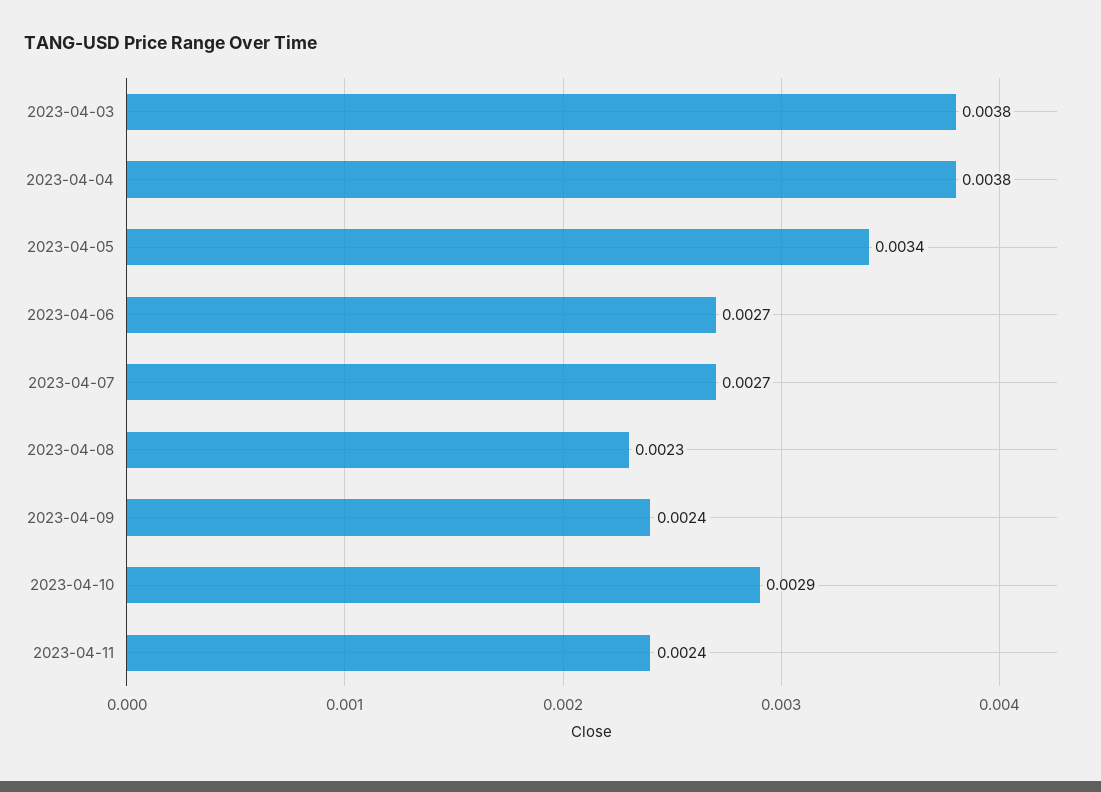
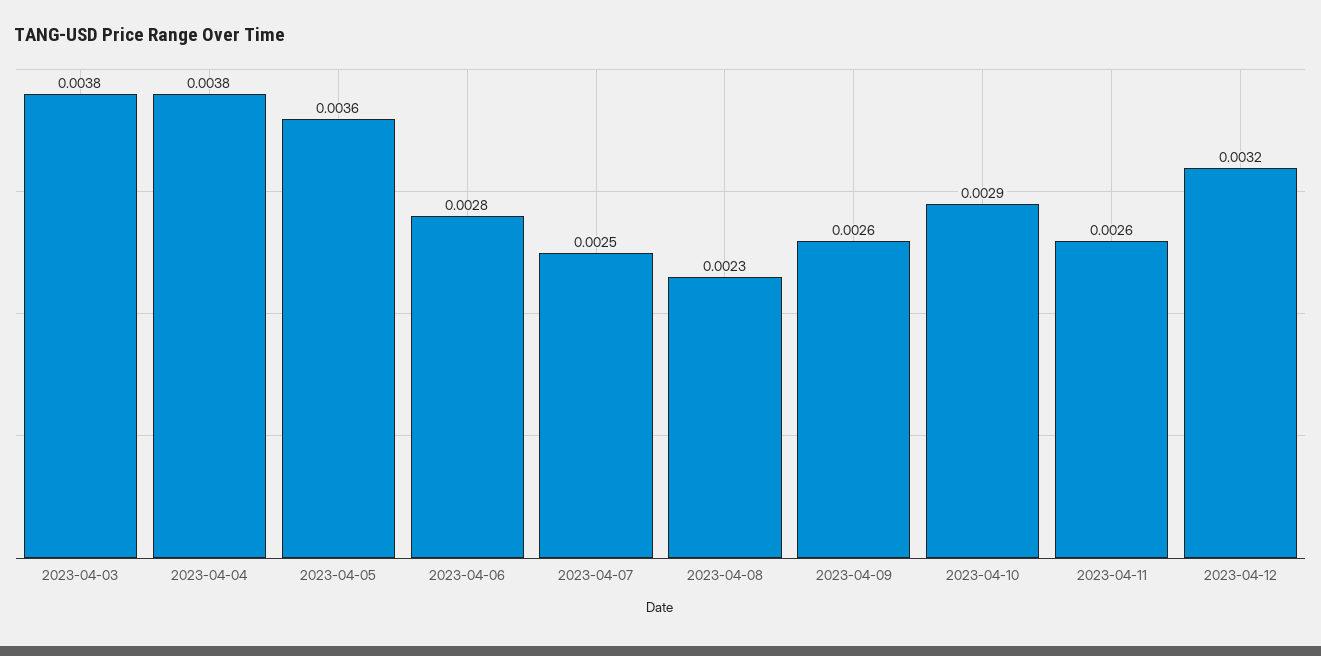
2023-04-05: 0.0034 -> 0.0036
2023-04-06: 0.0027 -> 0.0028
2023-04-07: 0.0027 -> 0.0025
2023-04-09: 0.0024 -> 0.0026
2023-04-11: 0.0024 -> 0.0026
2023-04-12: none -> 0.0032

